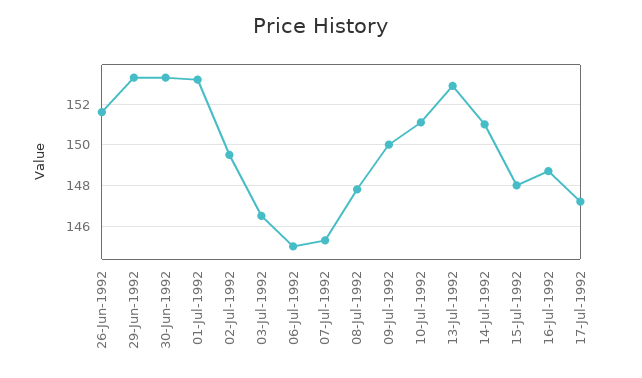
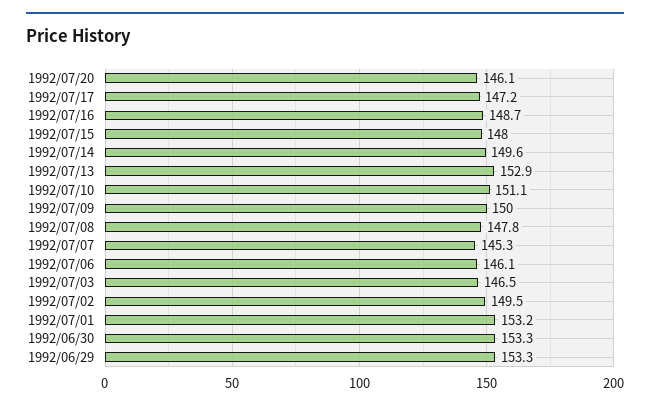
26-Jun-1992: 151.5 -> none
06-Jul-1992: 145 -> 146.1
14-Jul-1992: 151 -> 149.6
1992/07/20: none -> 146.1

